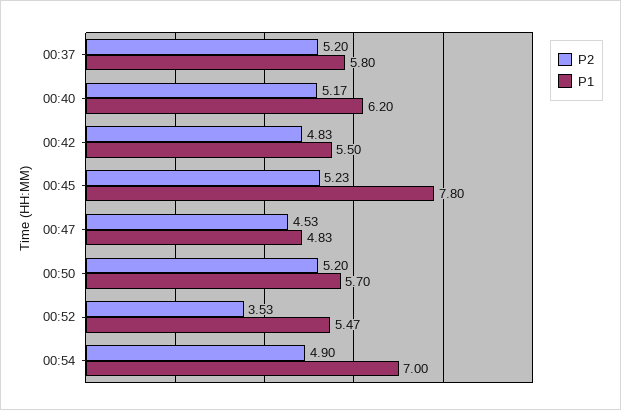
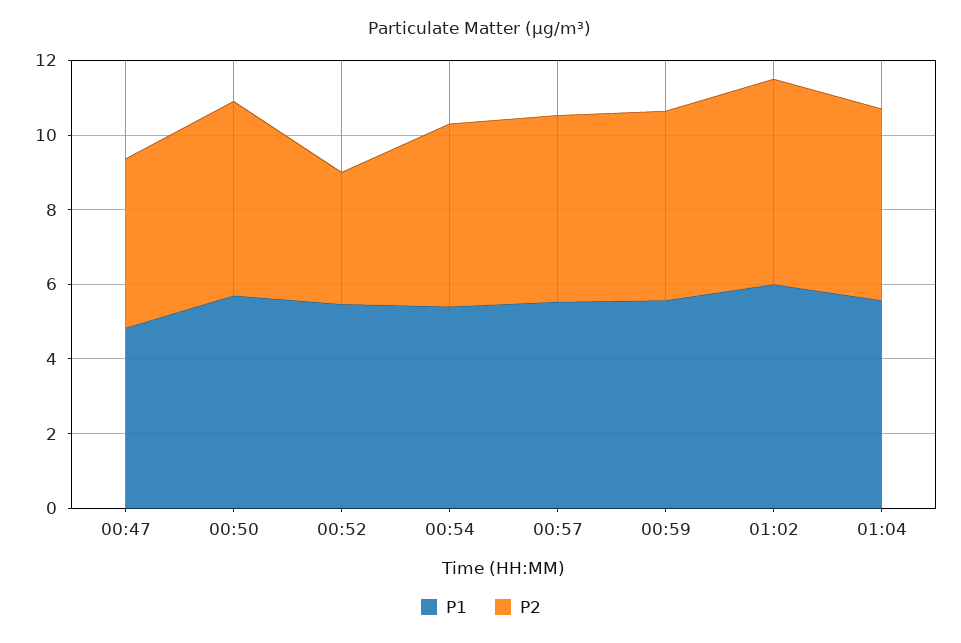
P2, 00:37: 5.2 -> none
P1, 00:37: 5.8 -> none
P2, 00:40: 5.17 -> none
P1, 00:40: 6.2 -> none
P2, 00:42: 4.83 -> none
P1, 00:42: 5.5 -> none
P2, 00:45: 5.23 -> none
P1, 00:45: 7.8 -> none
P1, 00:54: 7 -> 5.5
P1, 00:57: none -> 5.5
P2, 00:57: none -> 5
P1, 00:59: none -> 5.5
P2, 00:59: none -> 5
P1, 01:02: none -> 6
P2, 01:02: none -> 5.5
P1, 01:04: none -> 5.5
P2, 01:04: none -> 5

